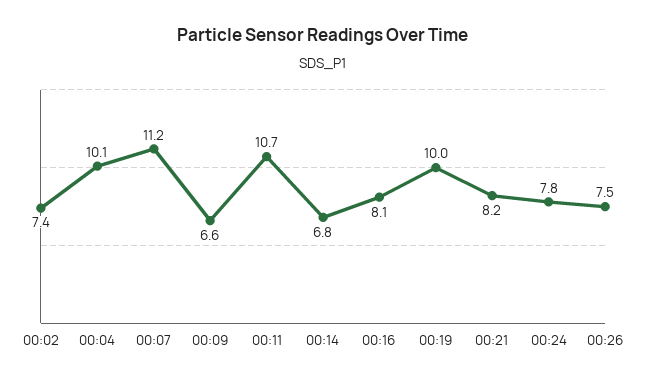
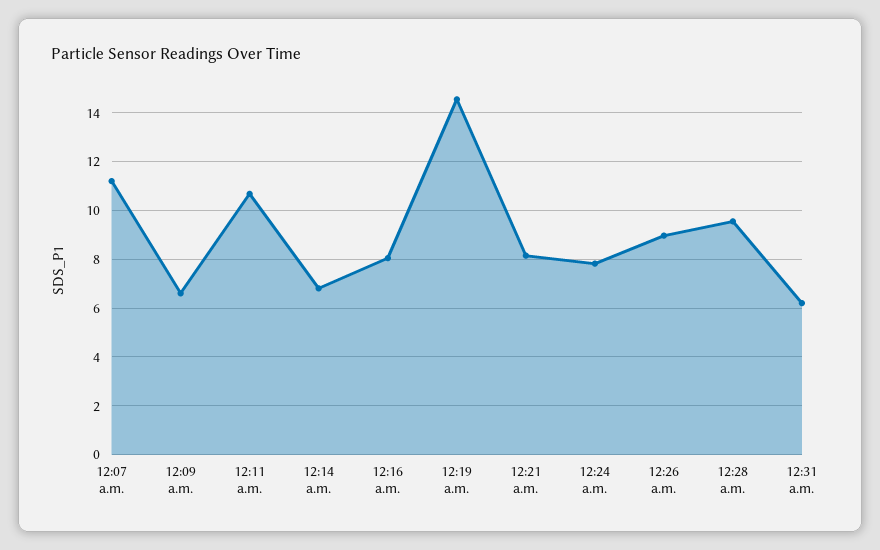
00:02: 7.4 -> none
00:04: 10.1 -> none
00:19: 10 -> 14.5
00:26: 7.5 -> 9
12:28 a.m.: none -> 9.5
12:31 a.m.: none -> 6.25

